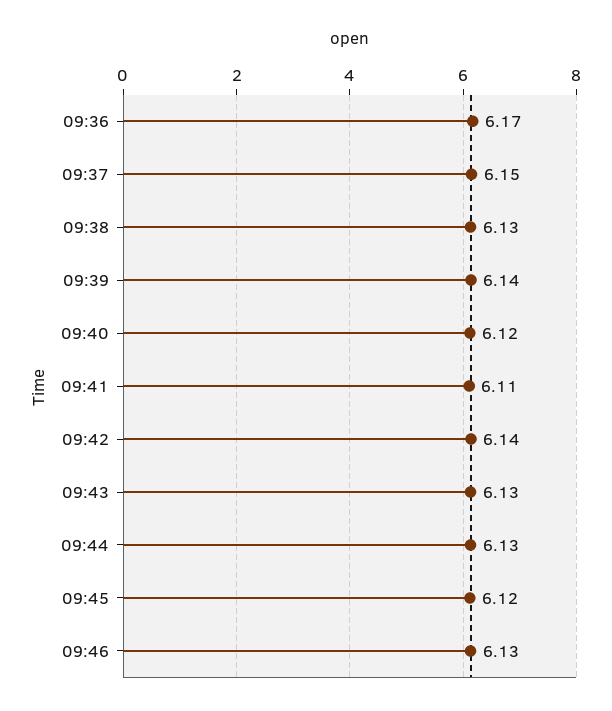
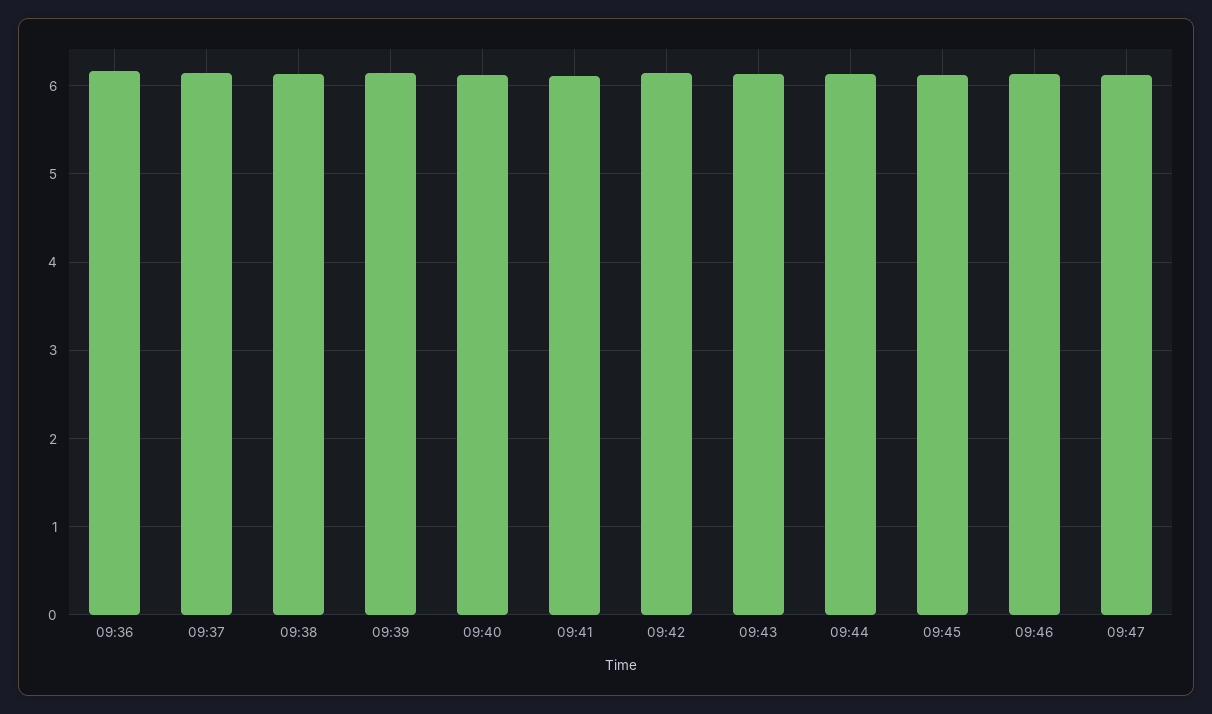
09:47: none -> 6.1

